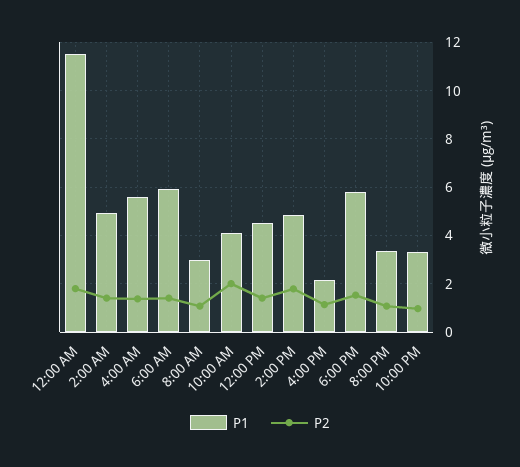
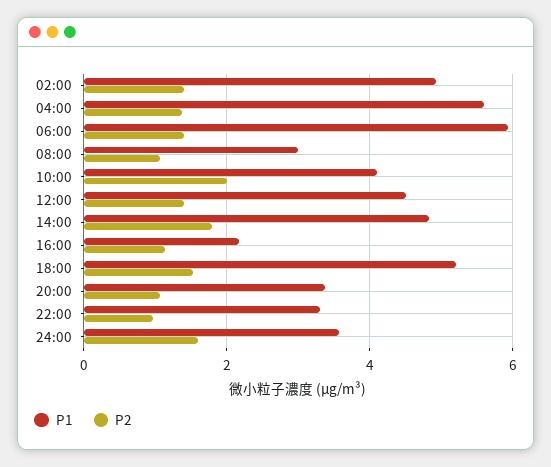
P1, 12:00 AM: 11.5 -> none
P2, 12:00 AM: 1.75 -> none
P1, 6:00 PM: 5.75 -> 5.2
P1, 24:00: none -> 3.6
P2, 24:00: none -> 1.6

